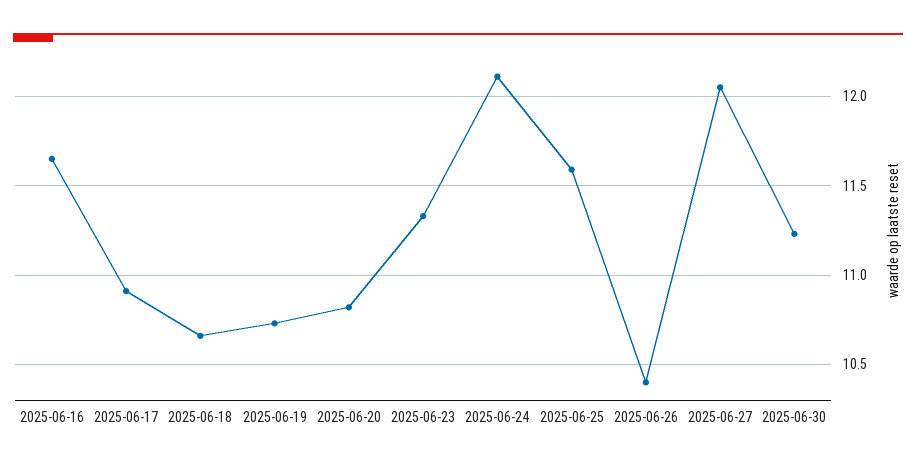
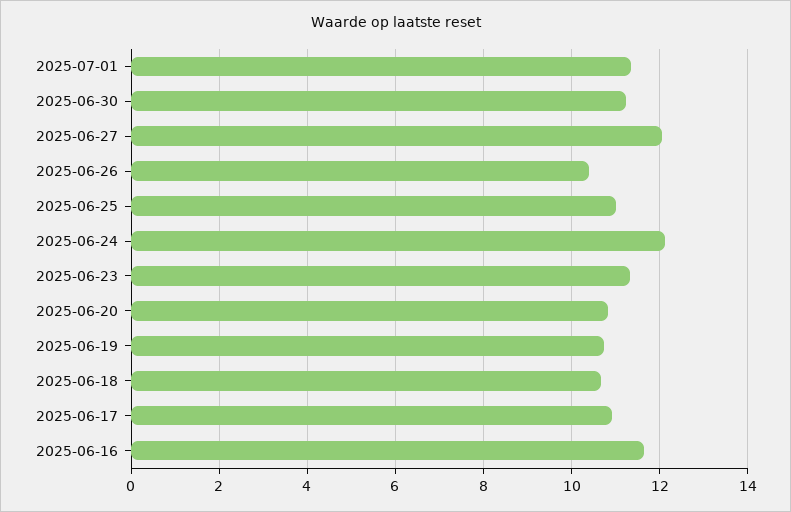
2025-06-25: 11.6 -> 11
2025-07-01: none -> 11.4

